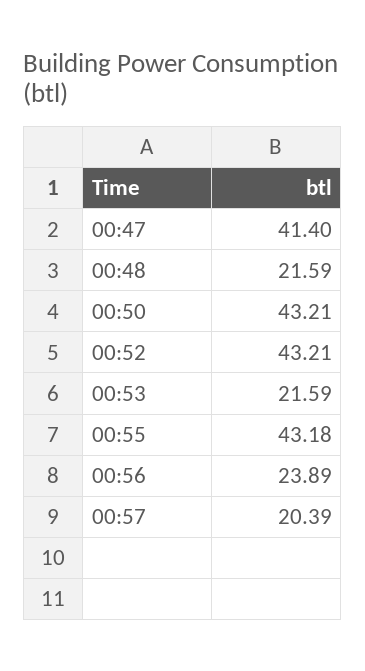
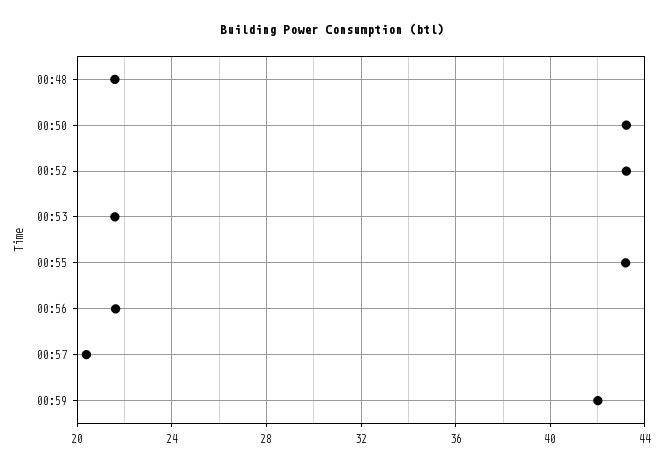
00:47: 41.4 -> none
00:56: 23.89 -> 21.5
00:59: none -> 42

